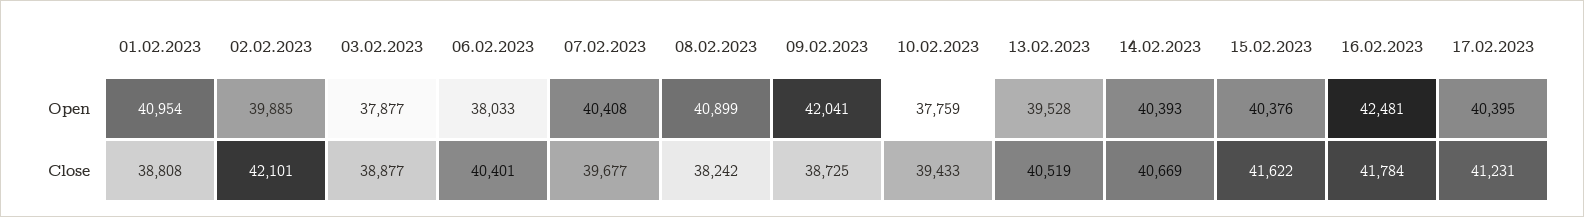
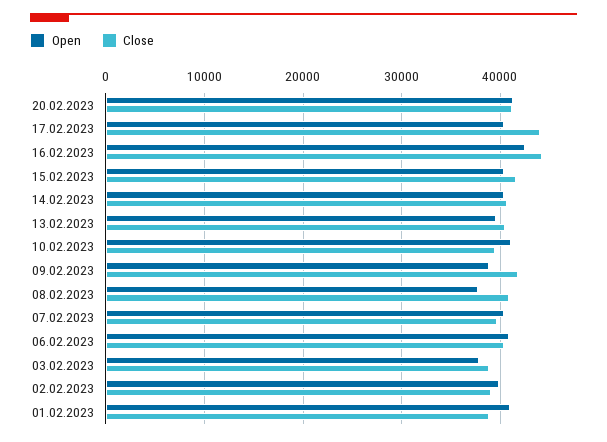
Open, 06.02.2023: 38033 -> 41000
Open, 08.02.2023: 40899 -> 38000
Open, 09.02.2023: 42041 -> 39000
Open, 10.02.2023: 37759 -> 41000
Close, 02.02.2023: 42101 -> 39000
Close, 08.02.2023: 38242 -> 41000
Close, 09.02.2023: 38725 -> 42000
Close, 16.02.2023: 41784 -> 44000
Close, 17.02.2023: 41231 -> 44000
Open, 20.02.2023: none -> 41000
Close, 20.02.2023: none -> 41000

